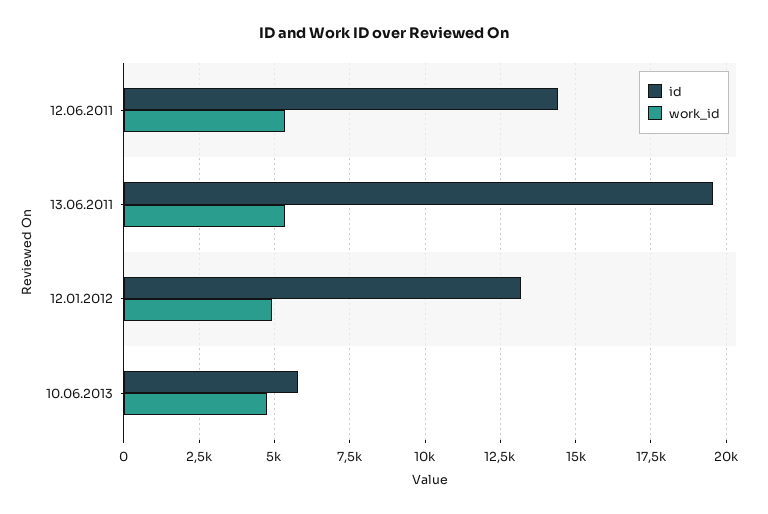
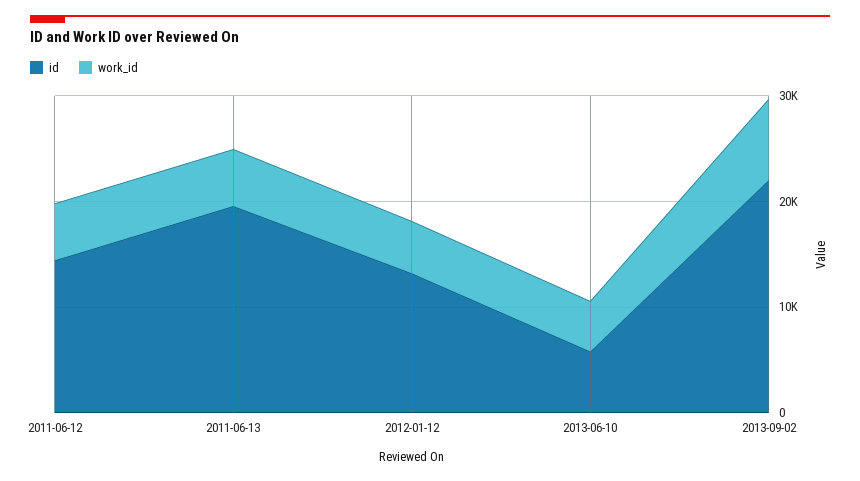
id, 2013-09-02: none -> 22000
work_id, 2013-09-02: none -> 8000

